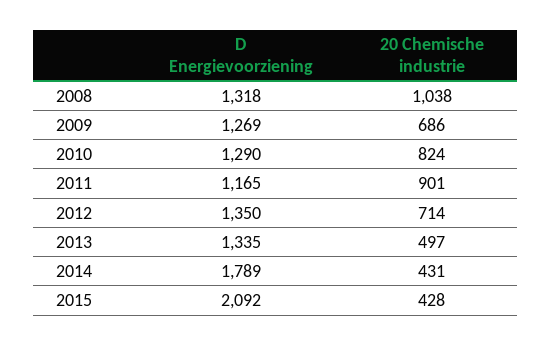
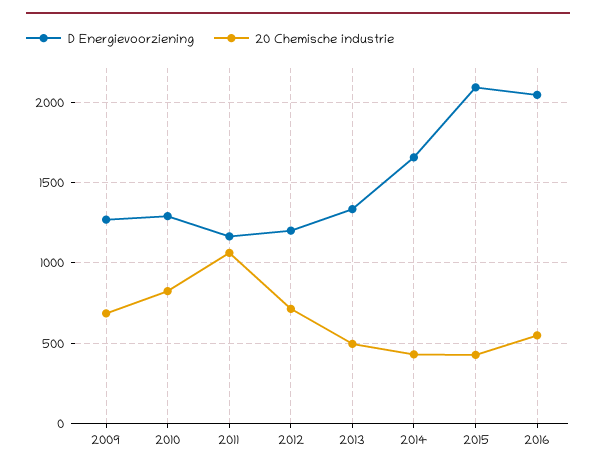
D Energievoorziening, 2008: 1318 -> none
20 Chemische industrie, 2008: 1038 -> none
20 Chemische industrie, 2011: 901 -> 1050
D Energievoorziening, 2012: 1350 -> 1200
D Energievoorziening, 2014: 1789 -> 1650
D Energievoorziening, 2016: none -> 2050
20 Chemische industrie, 2016: none -> 550

